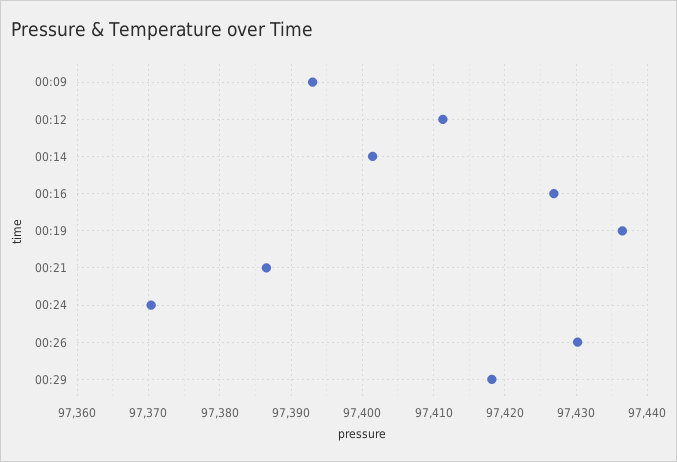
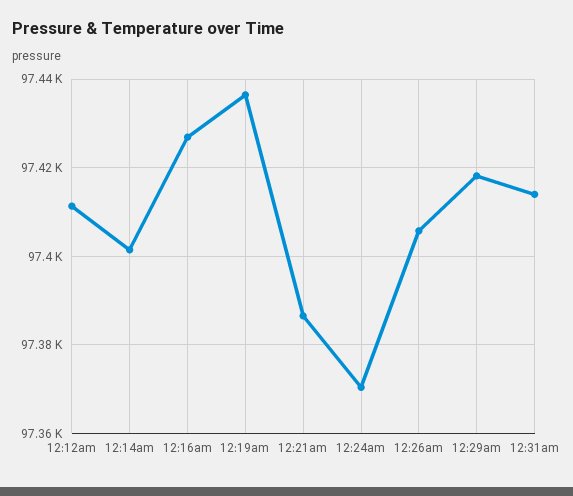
00:09: 97393 -> none
00:26: 97430 -> 97406
12:31am: none -> 97414

